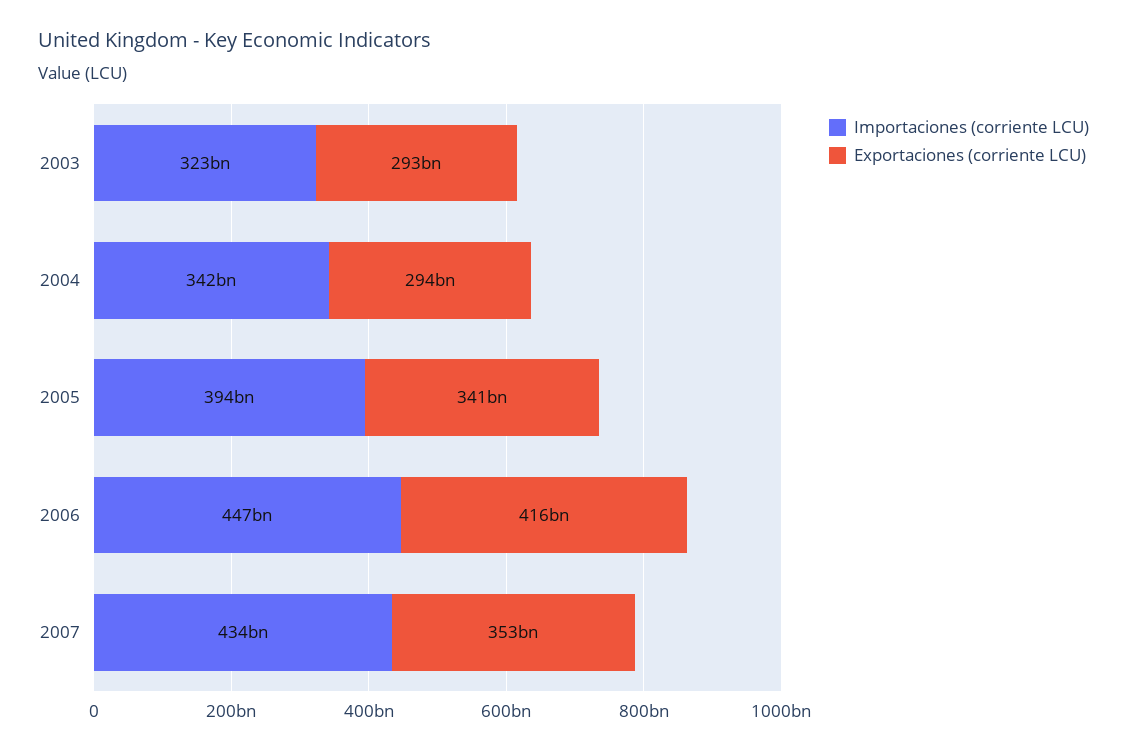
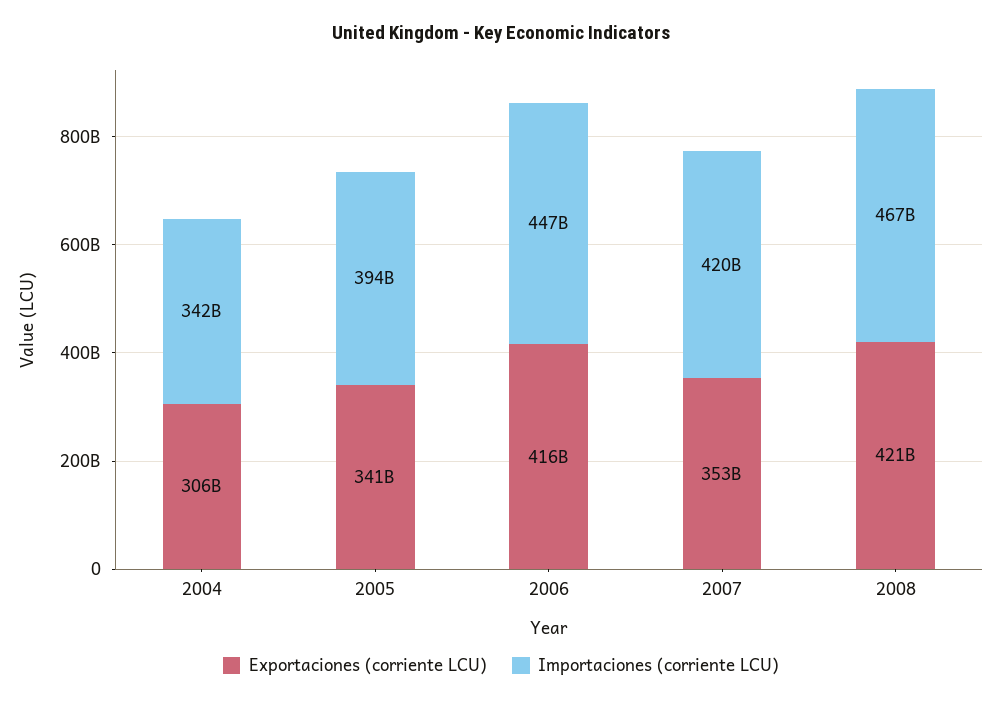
Importaciones (corriente LCU), 2003: 323000000000 -> none
Exportaciones (corriente LCU), 2003: 293000000000 -> none
Exportaciones (corriente LCU), 2004: 294000000000 -> 306000000000
Importaciones (corriente LCU), 2007: 434000000000 -> 420000000000
Exportaciones (corriente LCU), 2008: none -> 421000000000
Importaciones (corriente LCU), 2008: none -> 467000000000

